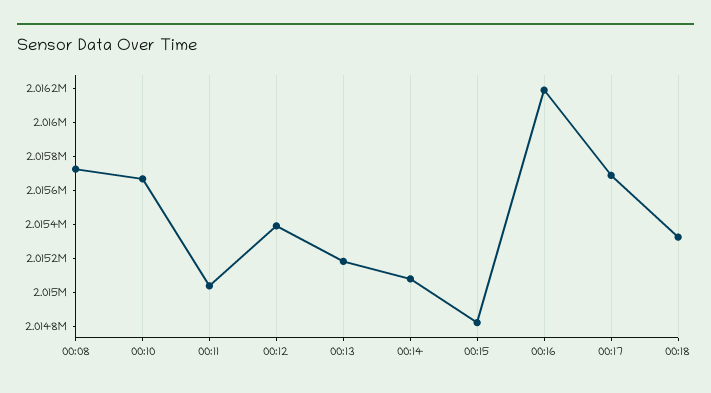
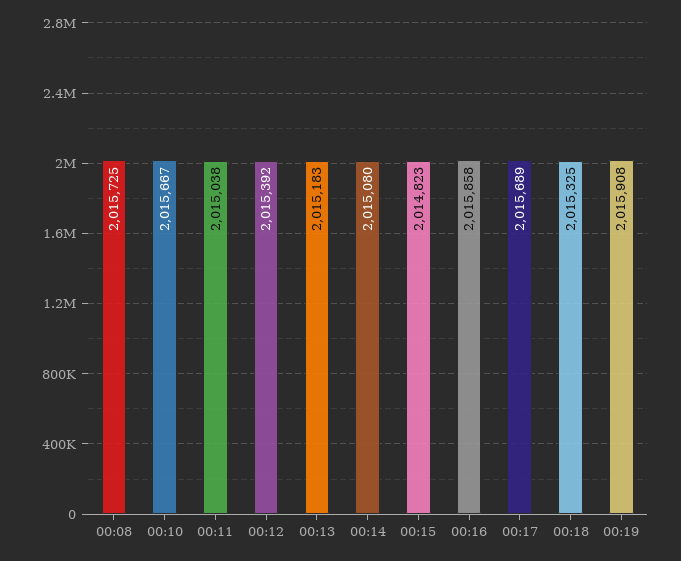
00:16: 2016200 -> 2015858
00:19: none -> 2015908

